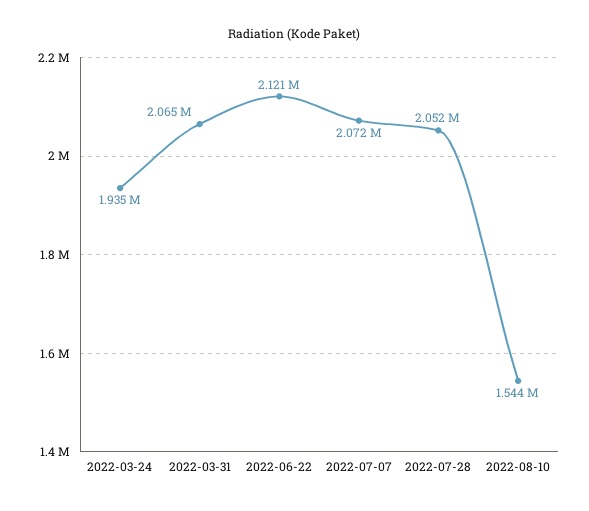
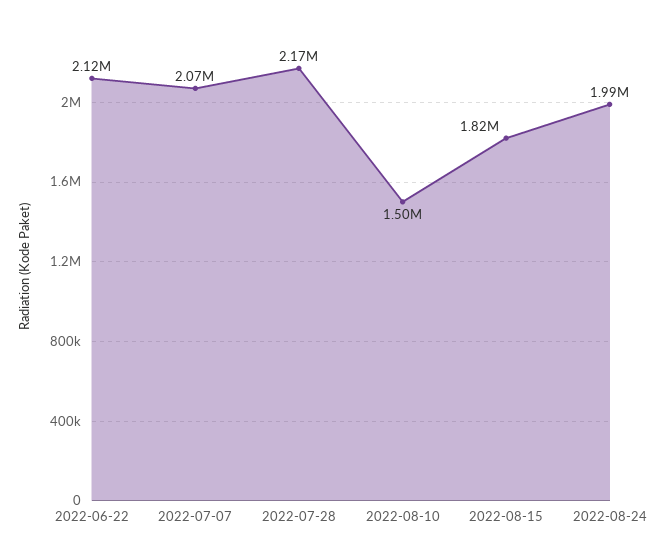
2022-03-24: 1935000 -> none
2022-03-31: 2065000 -> none
2022-07-28: 2052000 -> 2170000
2022-08-10: 1544000 -> 1500000
2022-08-15: none -> 1820000
2022-08-24: none -> 1990000

